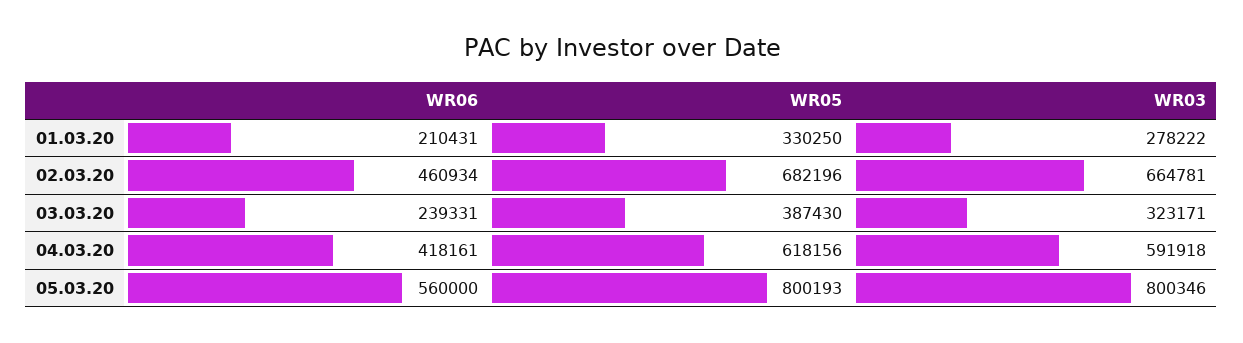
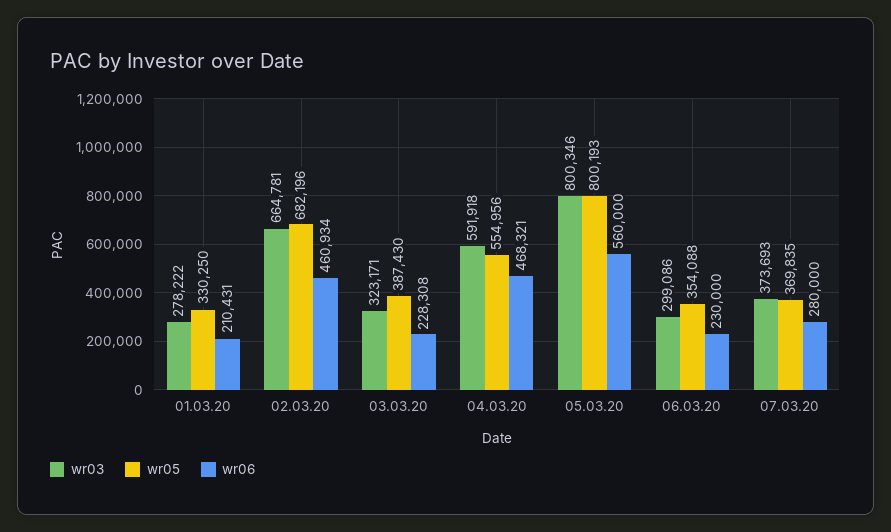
WR06, 03.03.20: 239331 -> 228308
WR06, 04.03.20: 418161 -> 468321
WR05, 04.03.20: 618156 -> 554956
WR03, 06.03.20: none -> 299086
WR05, 06.03.20: none -> 354088
WR06, 06.03.20: none -> 230000
WR03, 07.03.20: none -> 373693
WR05, 07.03.20: none -> 369835
WR06, 07.03.20: none -> 280000

